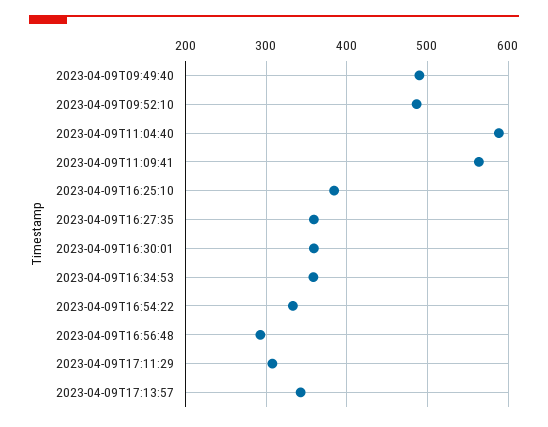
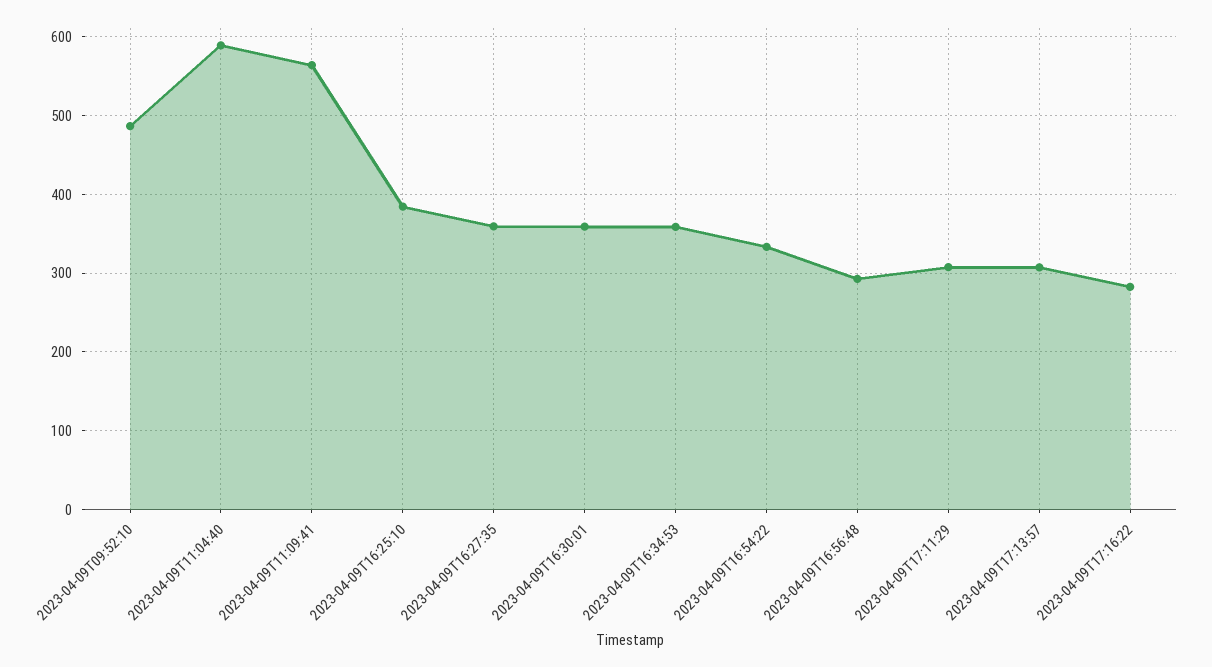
2023-04-09T09:49:40: 490 -> none
2023-04-09T17:13:57: 340 -> 310
2023-04-09T17:16:22: none -> 280

